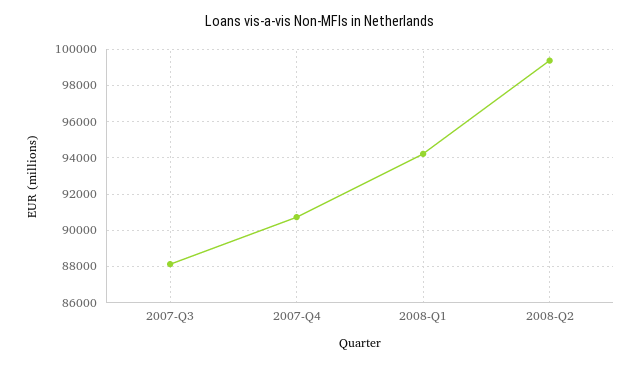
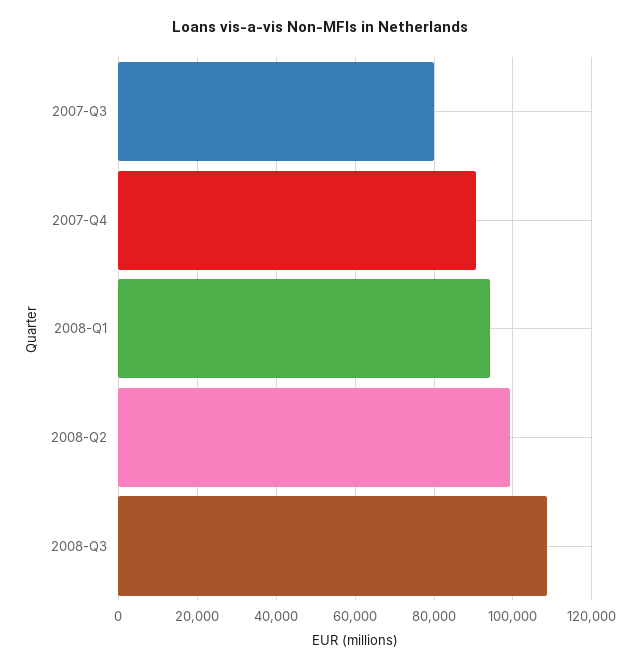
2007-Q3: 88000 -> 80000
2008-Q3: none -> 108000

